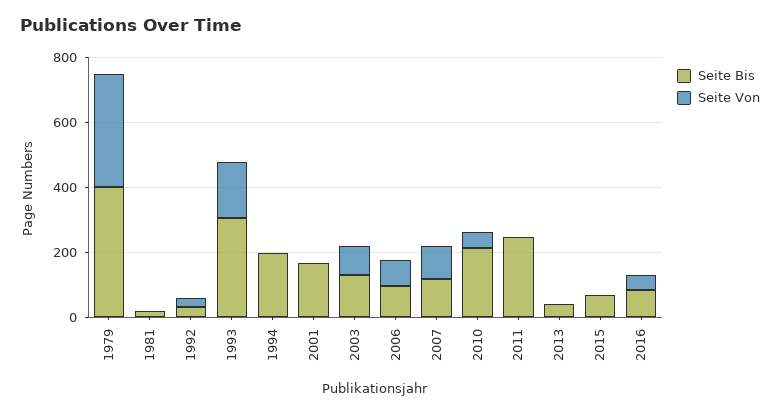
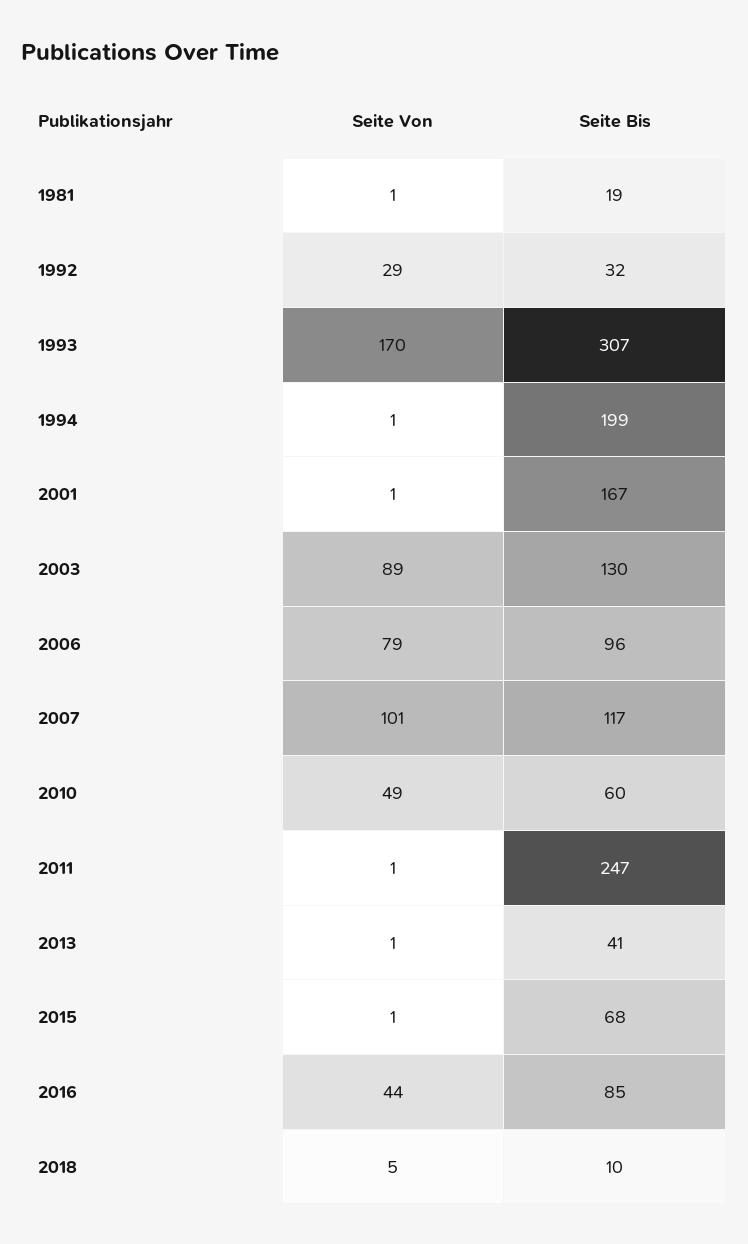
Seite Bis, 1979: 400 -> none
Seite Von, 1979: 350 -> none
Seite Bis, 2010: 200 -> 60
Seite Von, 2018: none -> 5
Seite Bis, 2018: none -> 10

